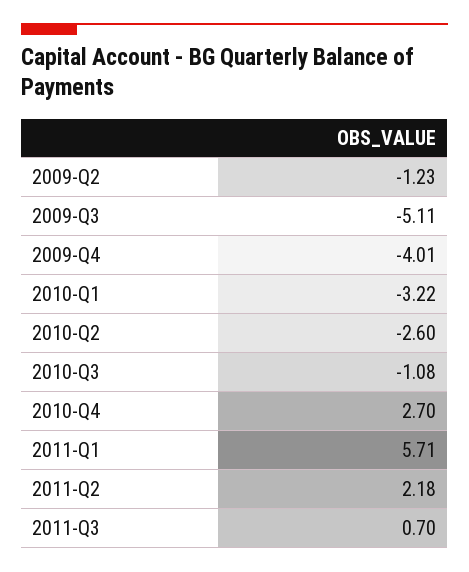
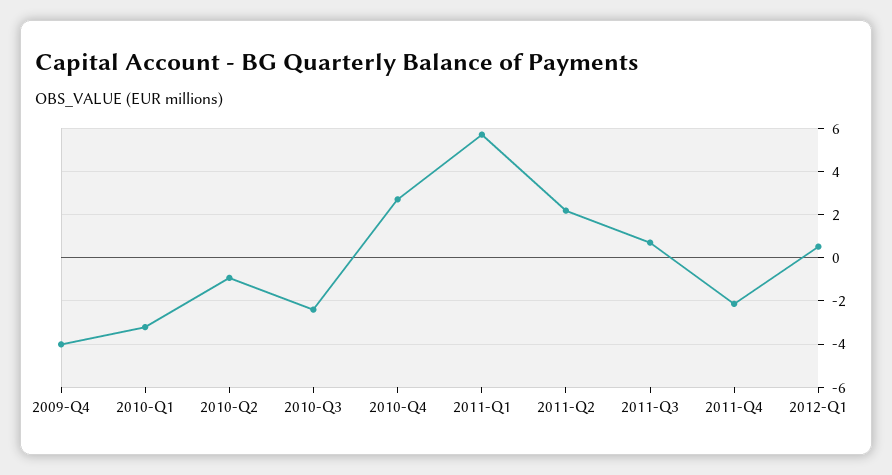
2009-Q2: -1.23 -> none
2009-Q3: -5.11 -> none
2010-Q2: -2.6 -> -1
2010-Q3: -1.08 -> -2.5
2011-Q4: none -> -2
2012-Q1: none -> 0.5

